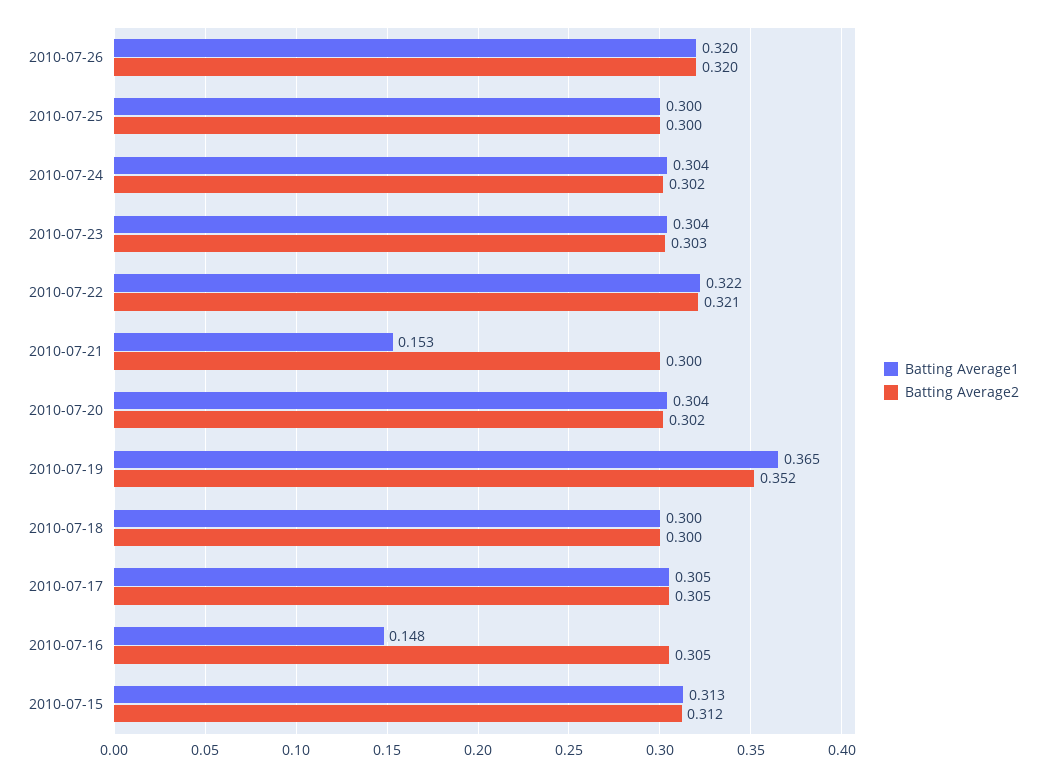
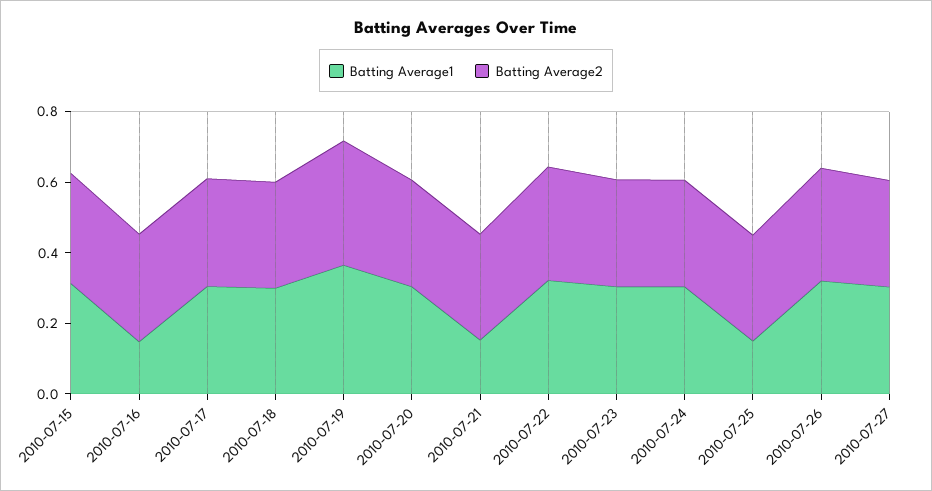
Batting Average1, 2010-07-25: 0.3 -> 0.15
Batting Average1, 2010-07-27: none -> 0.3
Batting Average2, 2010-07-27: none -> 0.3

